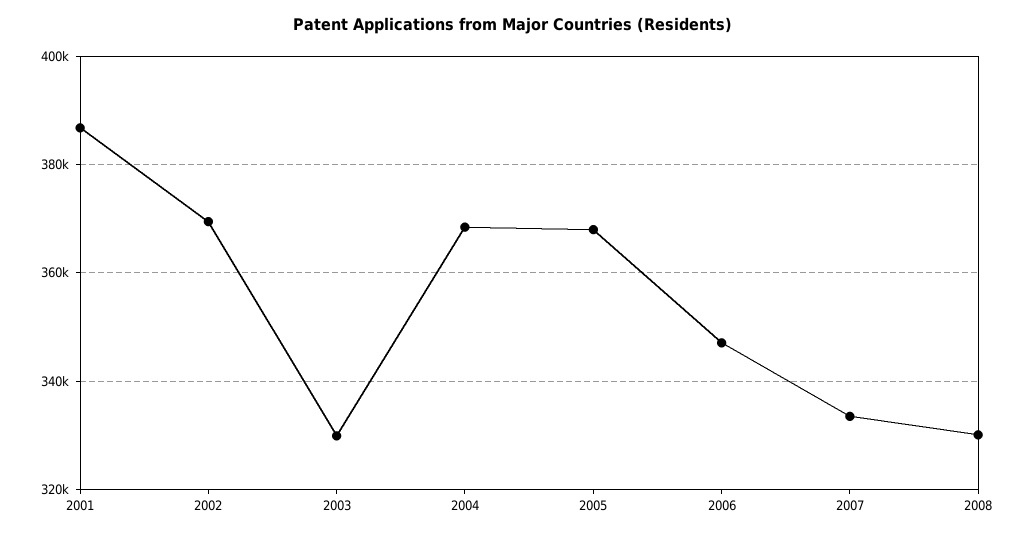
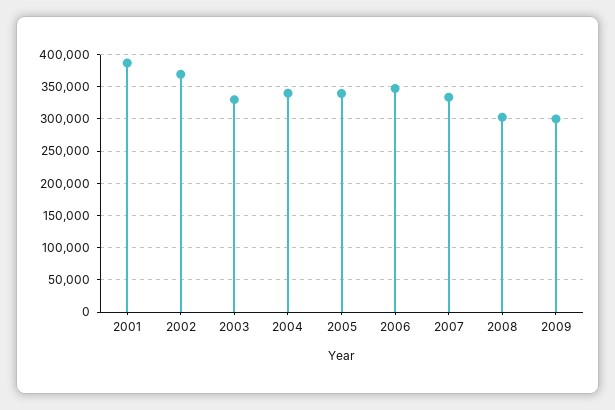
2004: 368000 -> 340000
2005: 368000 -> 340000
2008: 330000 -> 300000
2009: none -> 300000

